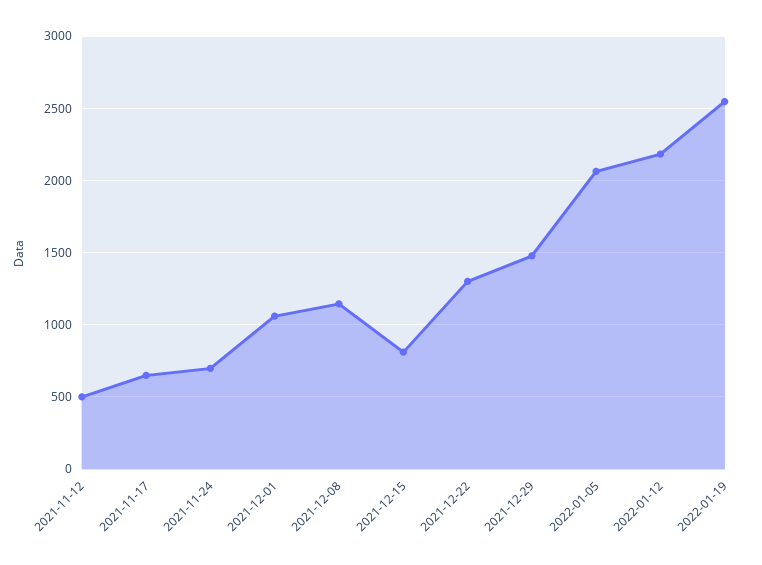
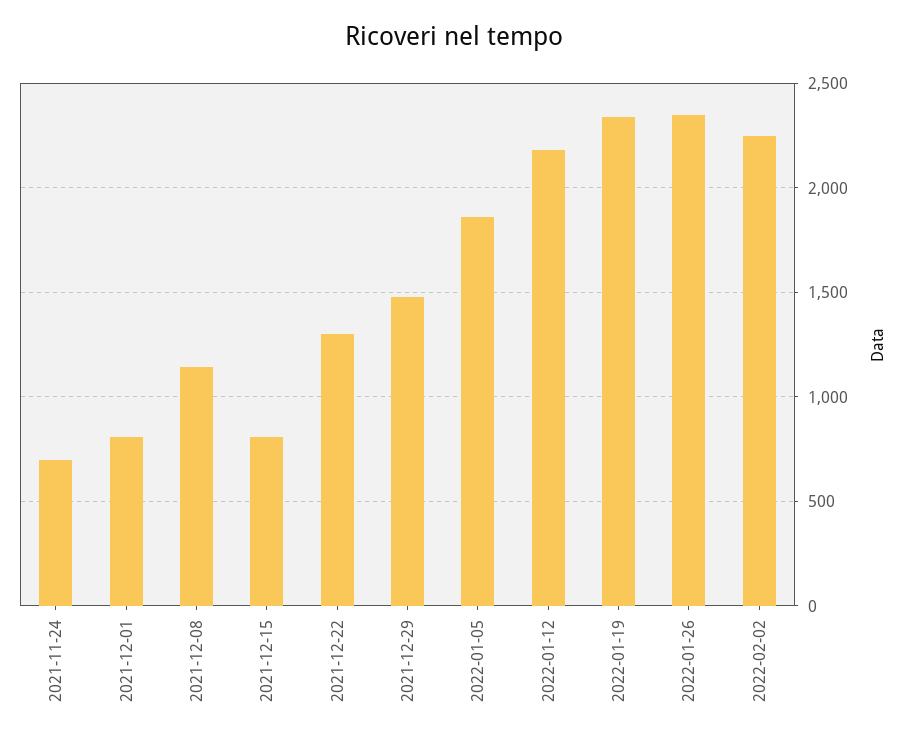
2021-11-12: 500 -> none
2021-11-17: 650 -> none
2021-12-01: 1050 -> 800
2022-01-05: 2050 -> 1850
2022-01-19: 2550 -> 2350
2022-01-26: none -> 2350
2022-02-02: none -> 2250

